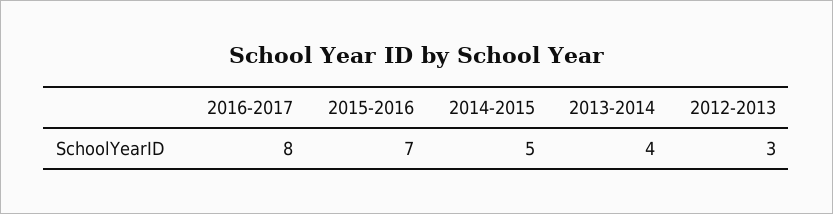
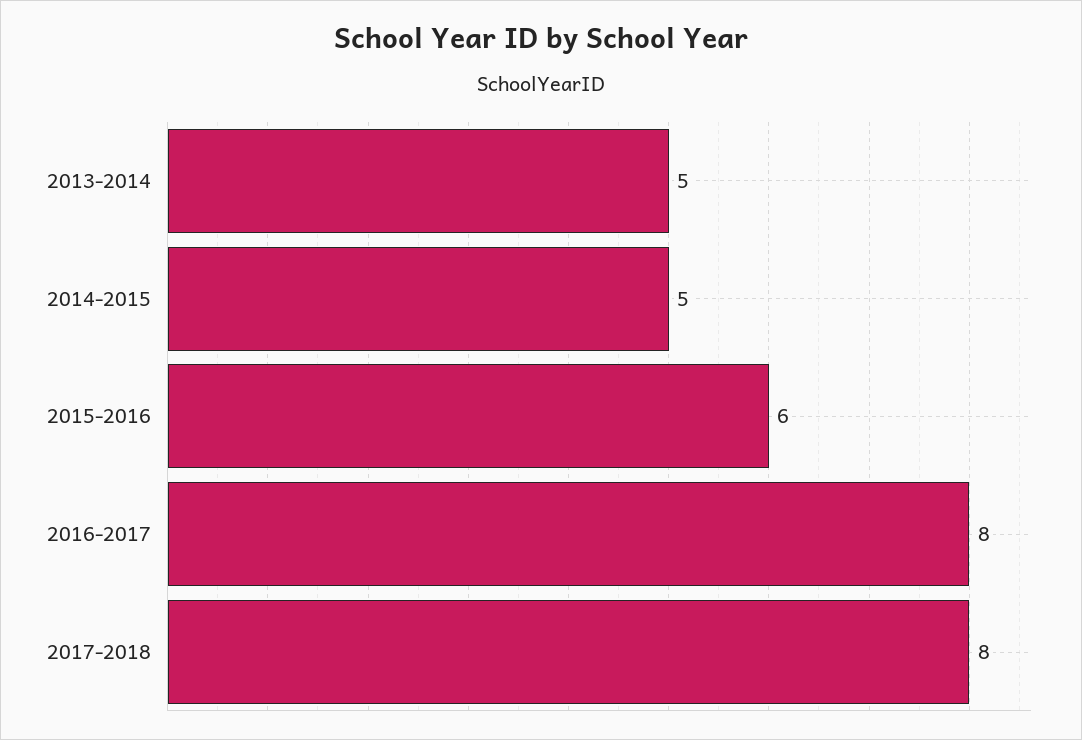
2015-2016: 7 -> 6
2013-2014: 4 -> 5
2012-2013: 3 -> none
2017-2018: none -> 8

